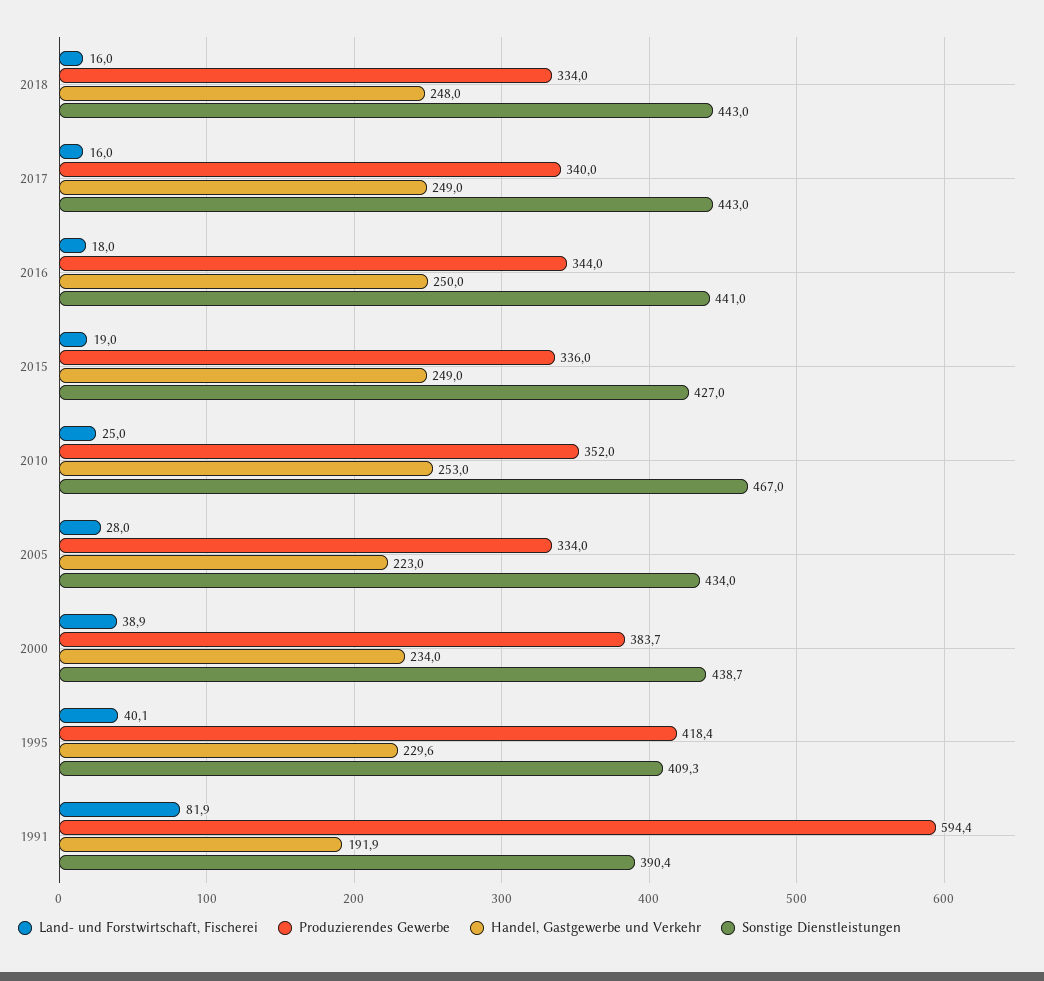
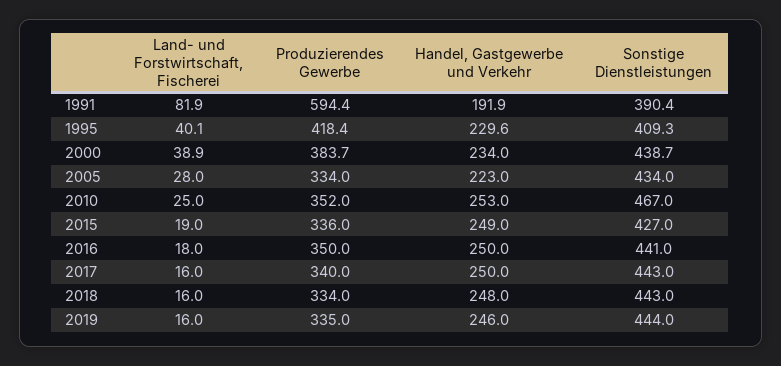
Handel, Gastgewerbe und Verkehr, 2017: 249 -> 250
Produzierendes Gewerbe, 2016: 344 -> 350
Land- und Forstwirtschaft, Fischerei, 2019: none -> 16
Produzierendes Gewerbe, 2019: none -> 335
Handel, Gastgewerbe und Verkehr, 2019: none -> 246
Sonstige Dienstleistungen, 2019: none -> 444

